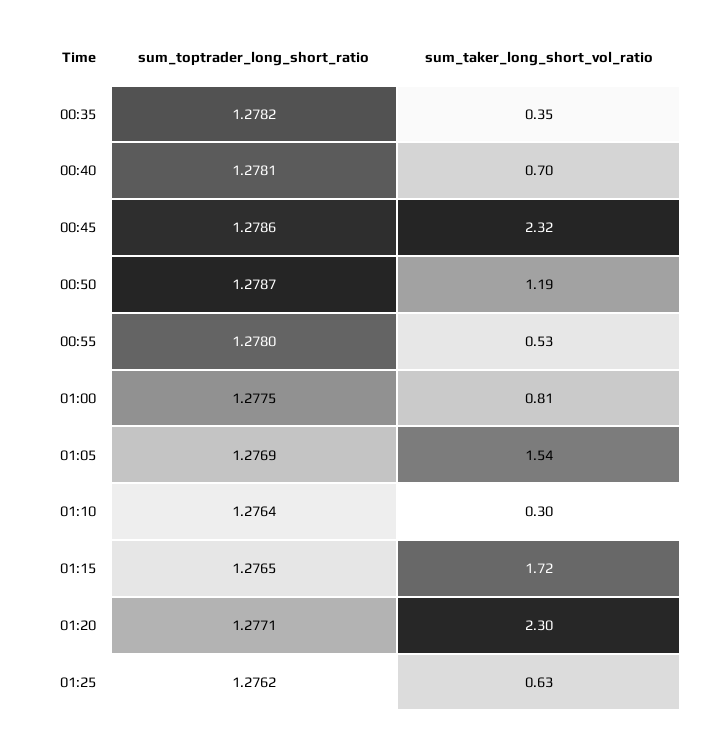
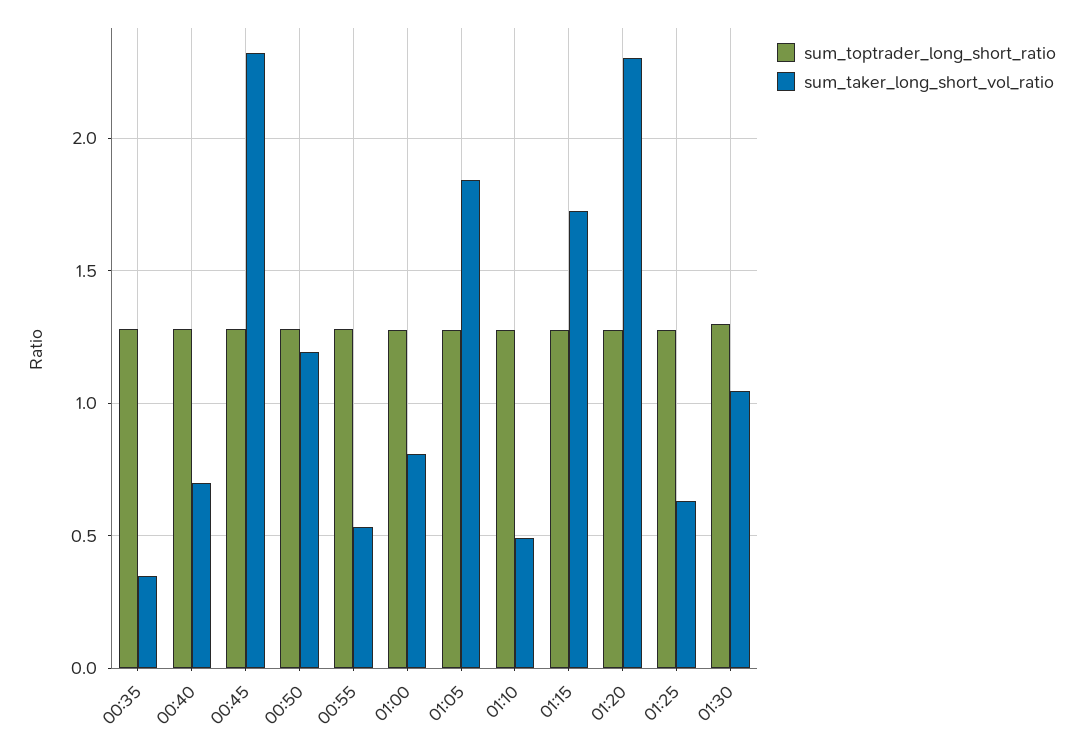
sum_taker_long_short_vol_ratio, 01:05: 1.54 -> 1.85
sum_taker_long_short_vol_ratio, 01:10: 0.3 -> 0.5
sum_toptrader_long_short_ratio, 01:30: none -> 1.3
sum_taker_long_short_vol_ratio, 01:30: none -> 1.05

